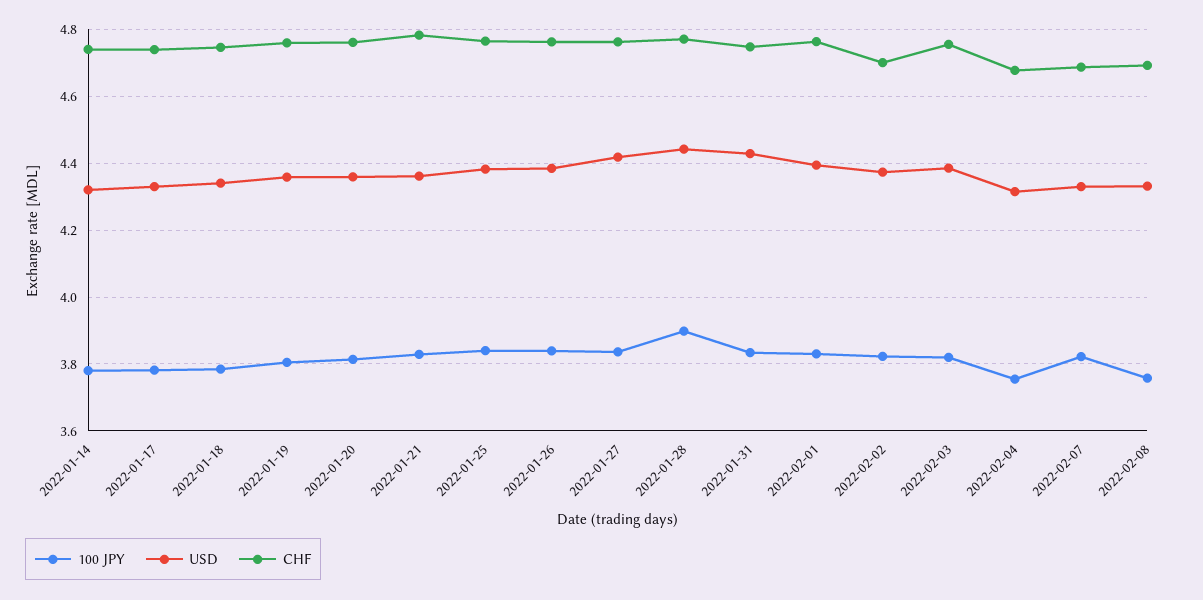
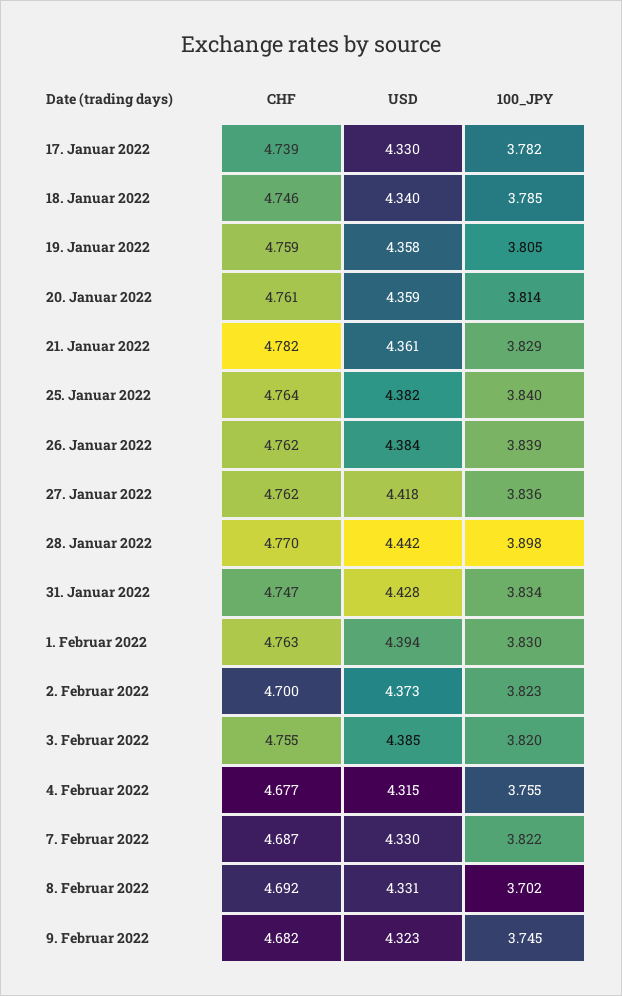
100 JPY, 2022-01-14: 3.78 -> none
USD, 2022-01-14: 4.32 -> none
CHF, 2022-01-14: 4.74 -> none
100 JPY, 2022-02-08: 3.76 -> 3.702
CHF, 9. Februar 2022: none -> 4.682
USD, 9. Februar 2022: none -> 4.323
100 JPY, 9. Februar 2022: none -> 3.745

